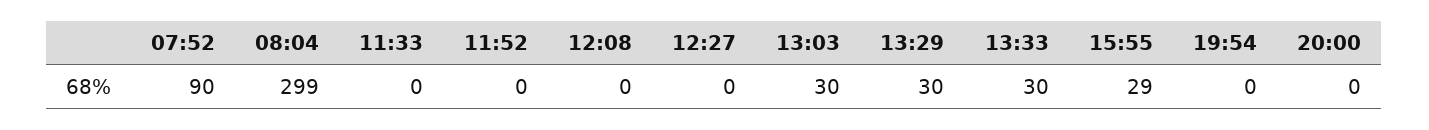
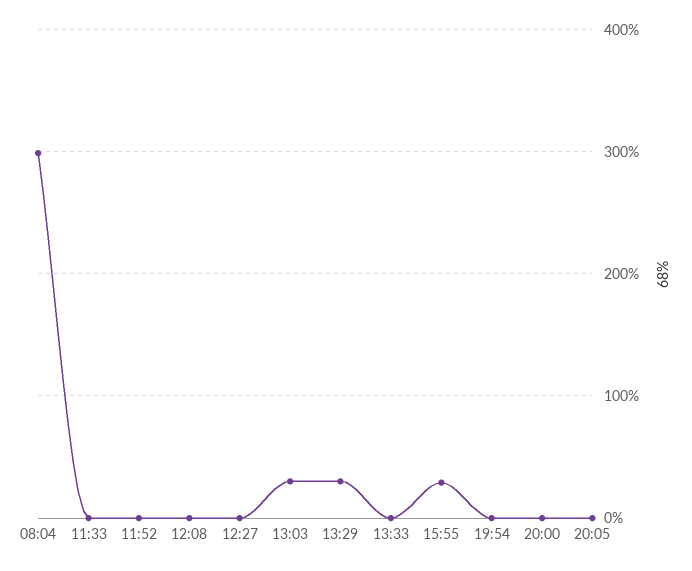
07:52: 90 -> none
13:33: 30 -> 0
20:05: none -> 0

